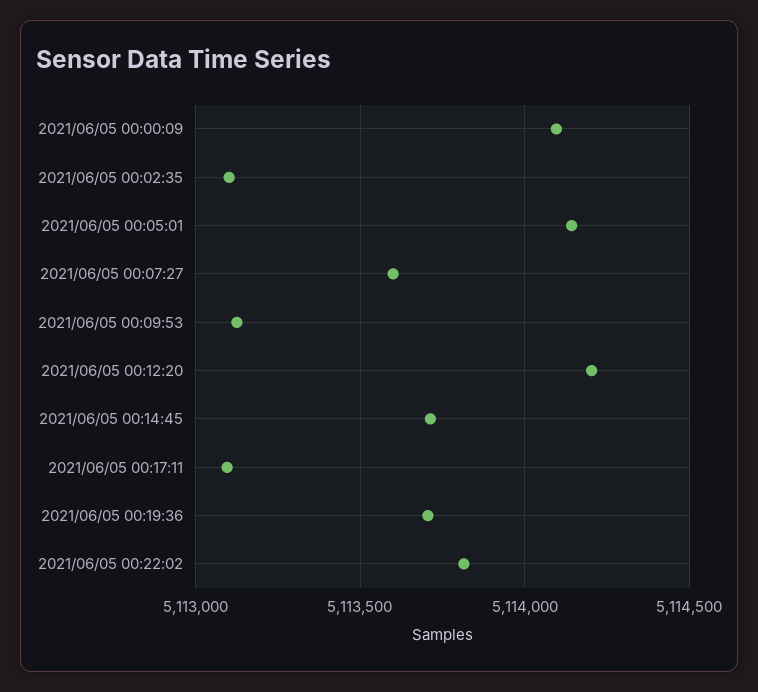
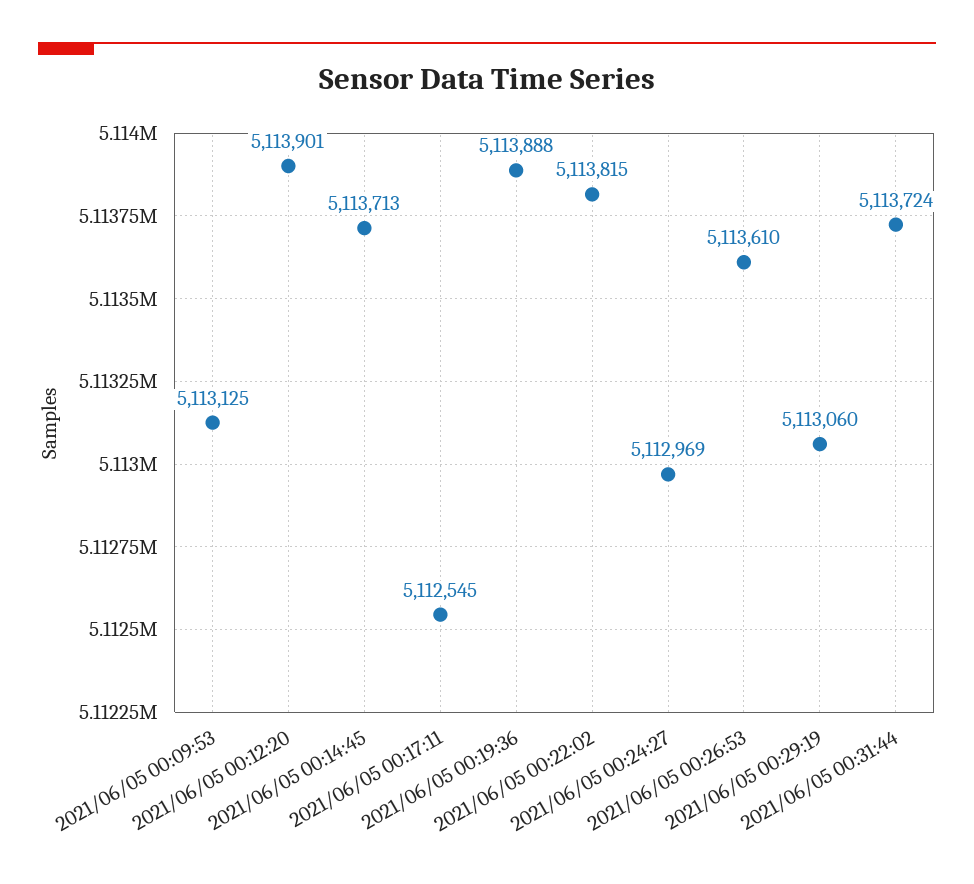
2021/06/05 00:00:09: 5114100 -> none
2021/06/05 00:02:35: 5113100 -> none
2021/06/05 00:05:01: 5114150 -> none
2021/06/05 00:07:27: 5113600 -> none
2021/06/05 00:12:20: 5114200 -> 5113901
2021/06/05 00:17:11: 5113100 -> 5112545
2021/06/05 00:19:36: 5113700 -> 5113888
2021/06/05 00:24:27: none -> 5112969
2021/06/05 00:26:53: none -> 5113610
2021/06/05 00:29:19: none -> 5113060
2021/06/05 00:31:44: none -> 5113724

